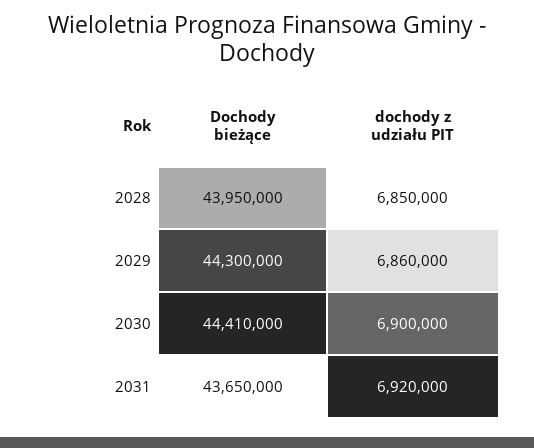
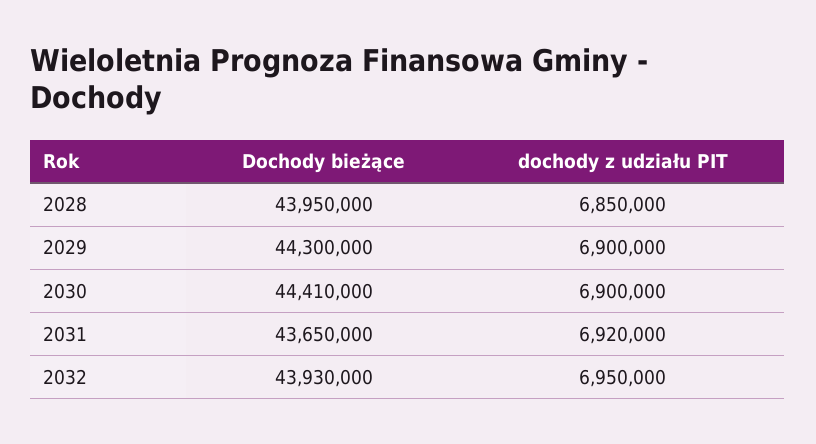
dochody z udziału PIT, 2029: 6860000 -> 6900000
Dochody bieżące, 2032: none -> 43930000
dochody z udziału PIT, 2032: none -> 6950000

